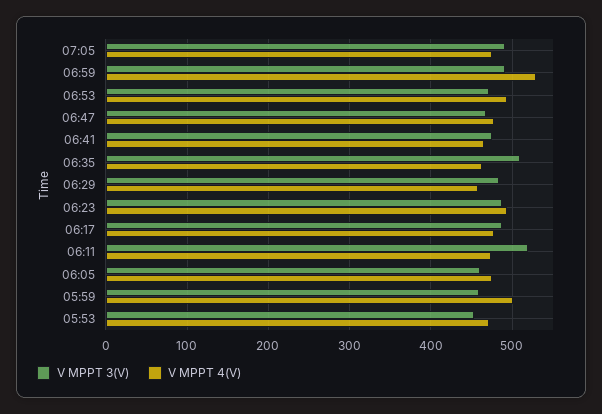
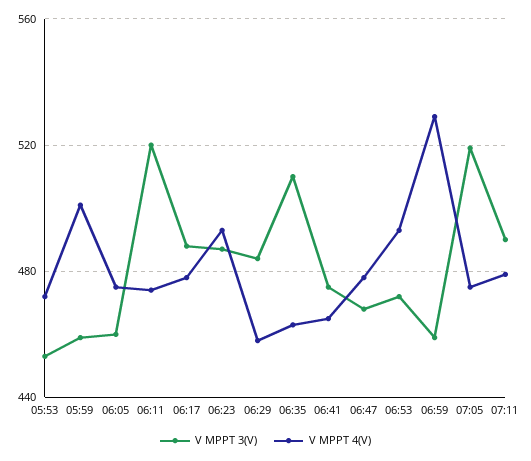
V MPPT 3(V), 07:05: 490 -> 520
V MPPT 3(V), 06:59: 490 -> 460
V MPPT 3(V), 07:11: none -> 490
V MPPT 4(V), 07:11: none -> 480

